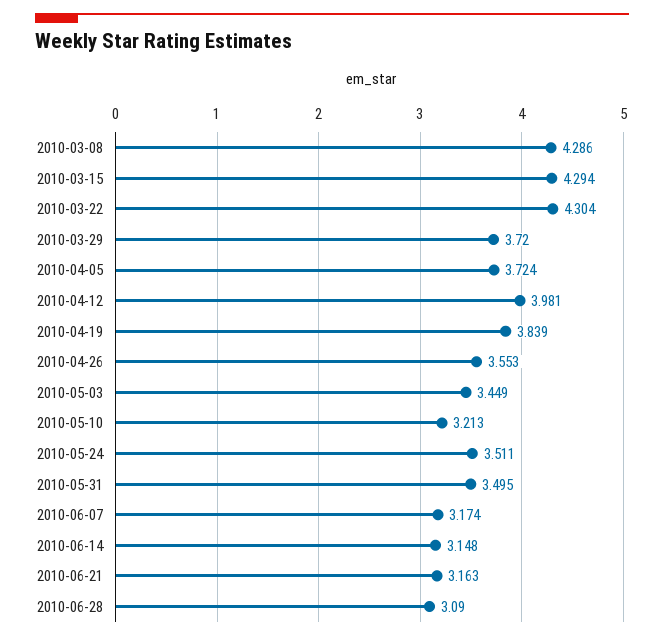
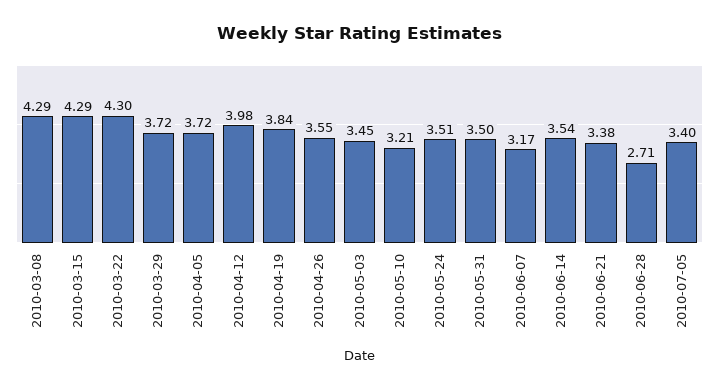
2010-06-14: 3.148 -> 3.54
2010-06-21: 3.163 -> 3.38
2010-06-28: 3.09 -> 2.71
2010-07-05: none -> 3.4

